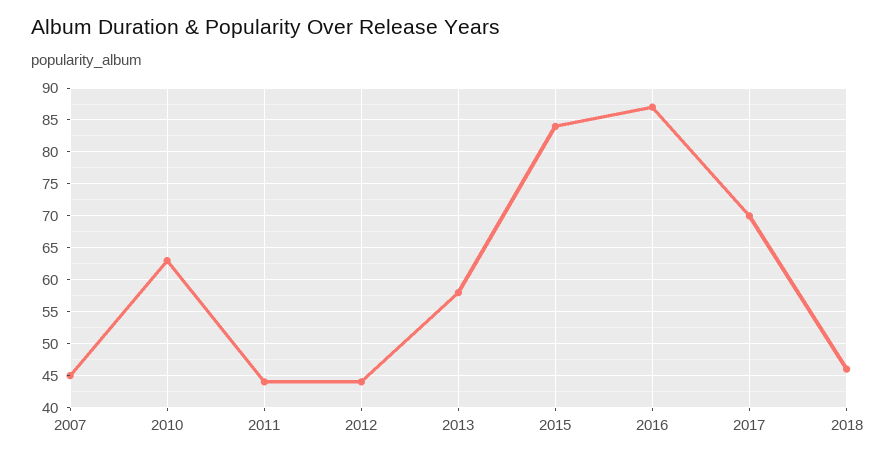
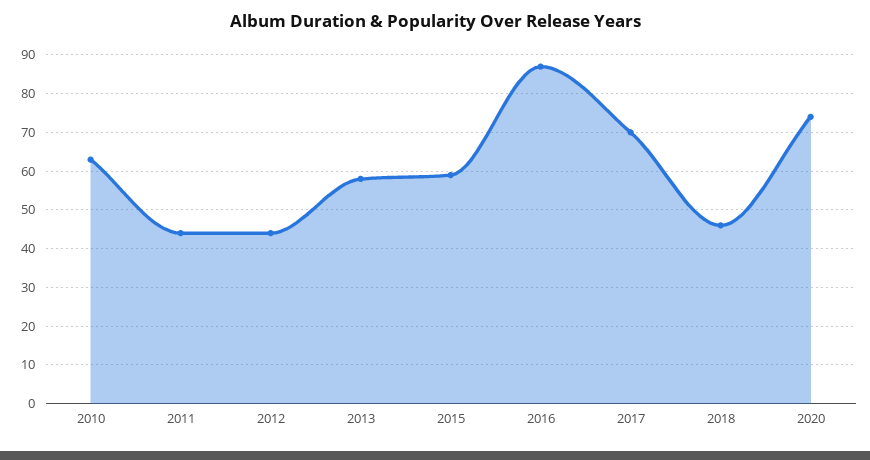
2007: 45 -> none
2015: 84 -> 60
2020: none -> 75

